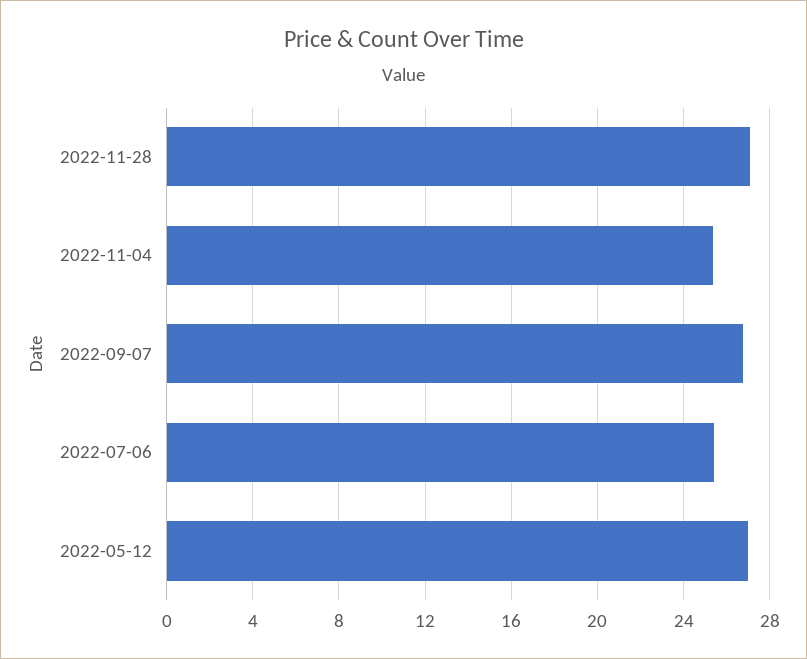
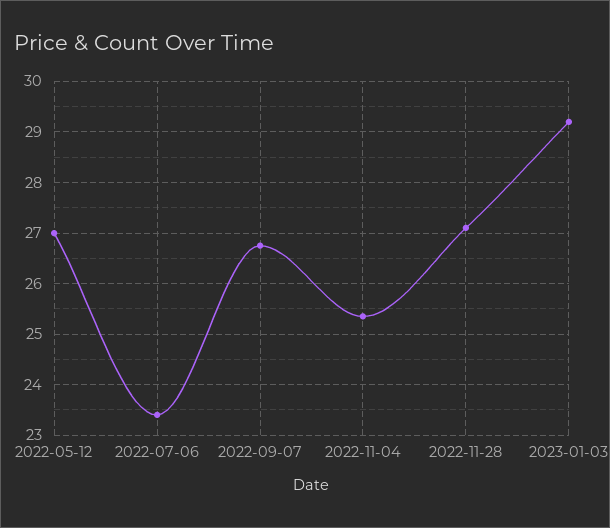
2022-07-06: 25.5 -> 23.4
2023-01-03: none -> 29.2

